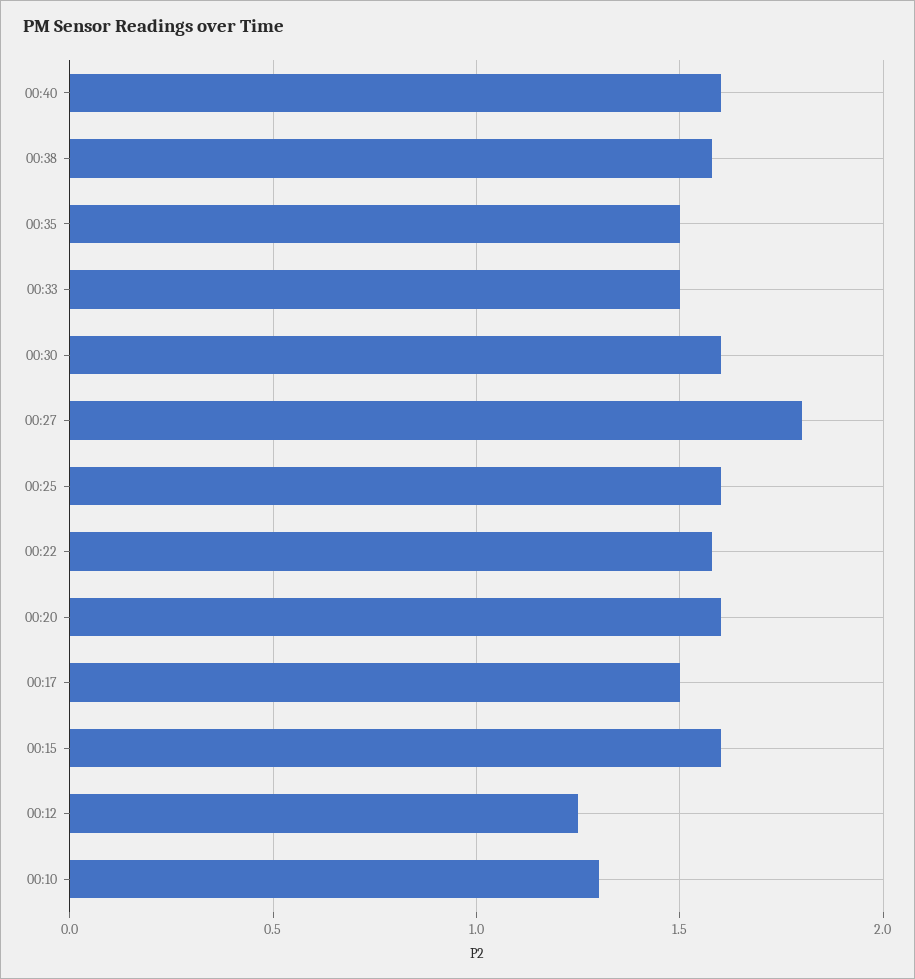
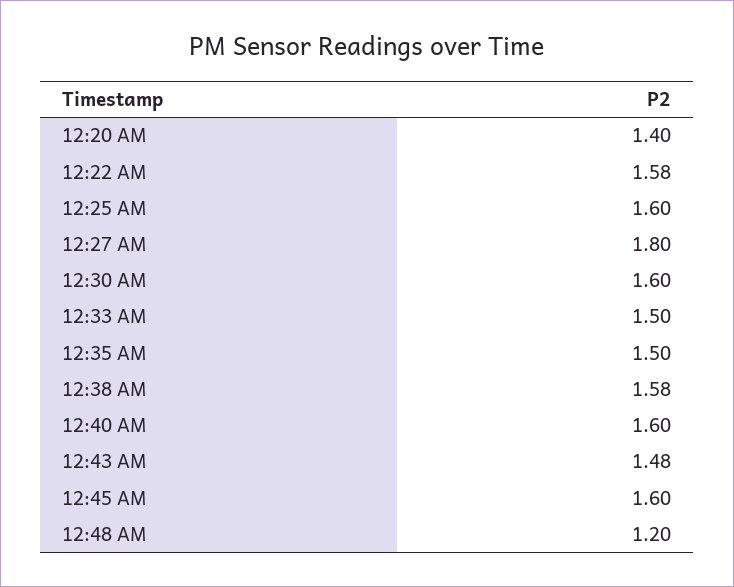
00:20: 1.6 -> 1.4
00:17: 1.5 -> none
00:15: 1.6 -> none
00:12: 1.25 -> none
00:10: 1.3 -> none
12:43 AM: none -> 1.48
12:45 AM: none -> 1.6
12:48 AM: none -> 1.2

